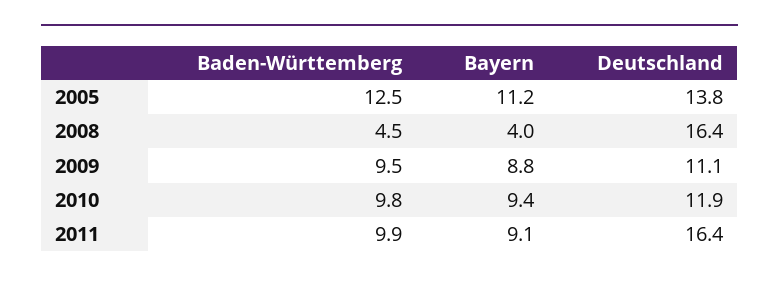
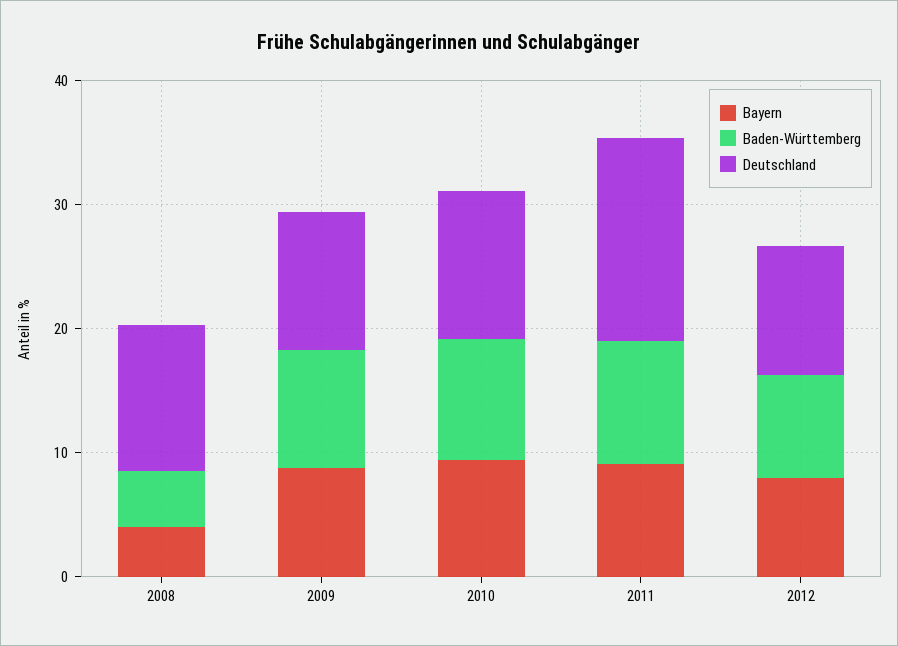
Baden-Württemberg, 2005: 12.5 -> none
Bayern, 2005: 11.2 -> none
Deutschland, 2005: 13.8 -> none
Deutschland, 2008: 16.4 -> 12
Bayern, 2012: none -> 8
Baden-Württemberg, 2012: none -> 8
Deutschland, 2012: none -> 10

